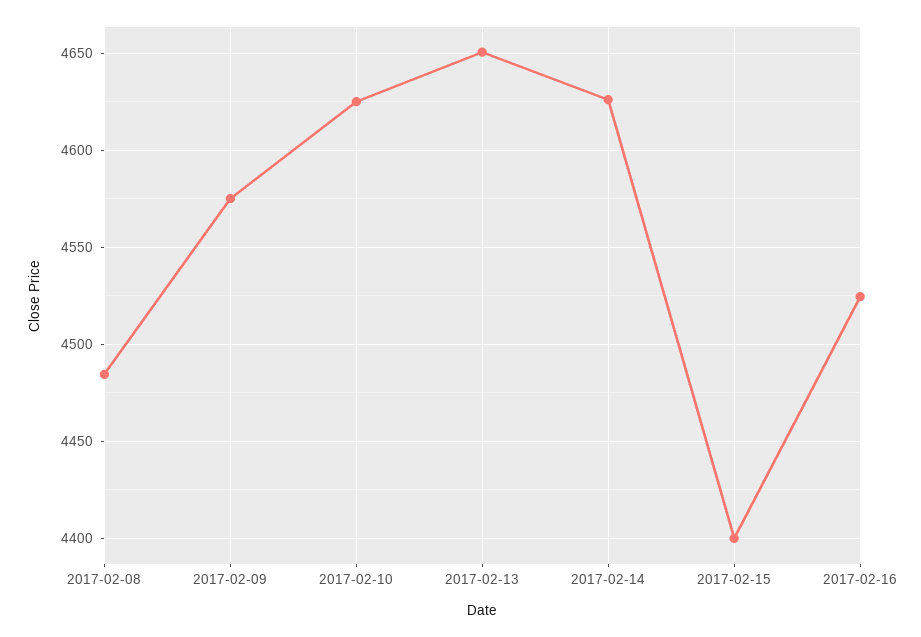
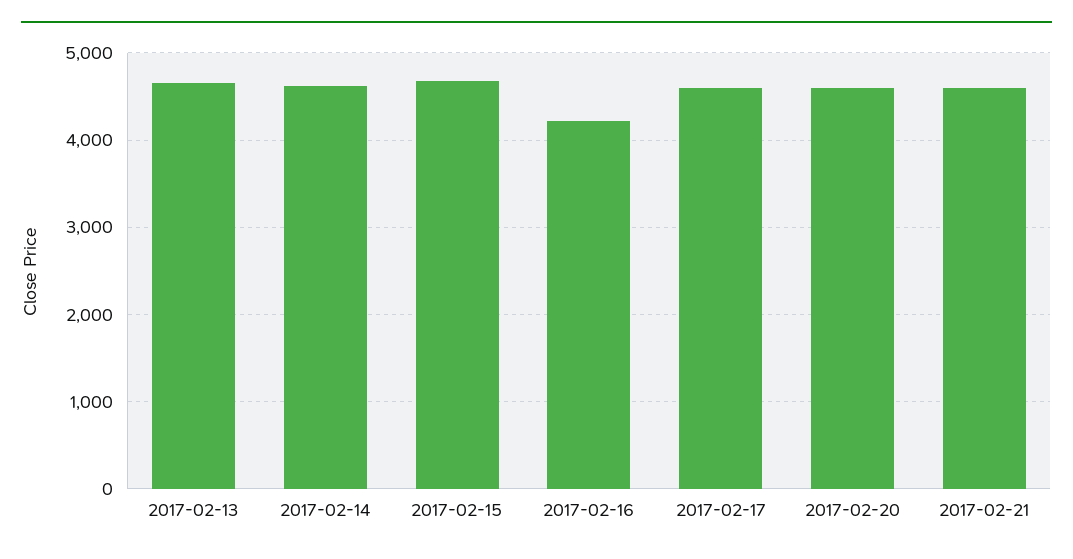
2017-02-08: 4485 -> none
2017-02-09: 4575 -> none
2017-02-10: 4625 -> none
2017-02-15: 4400 -> 4700
2017-02-16: 4525 -> 4200
2017-02-17: none -> 4600
2017-02-20: none -> 4600
2017-02-21: none -> 4600

